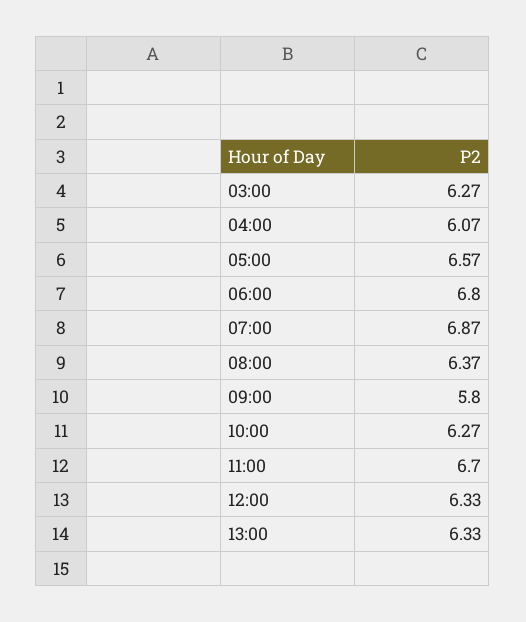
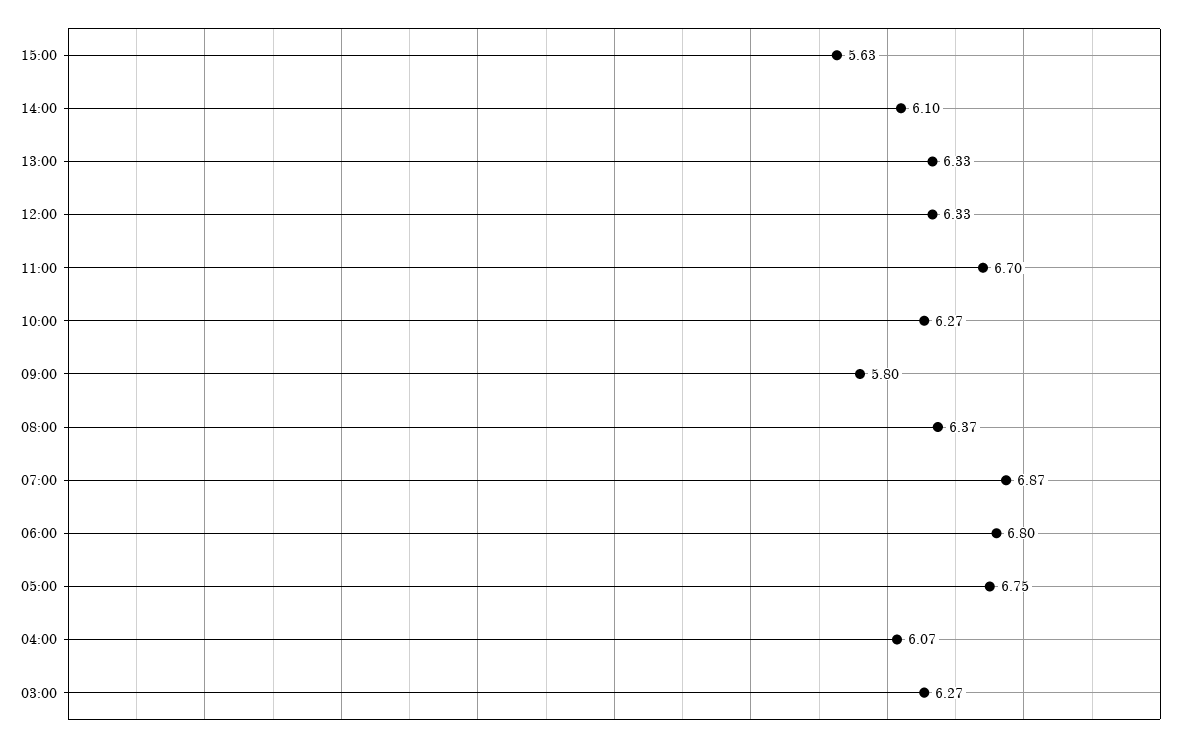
05:00: 6.57 -> 6.75
15:00: none -> 5.63
14:00: none -> 6.1

